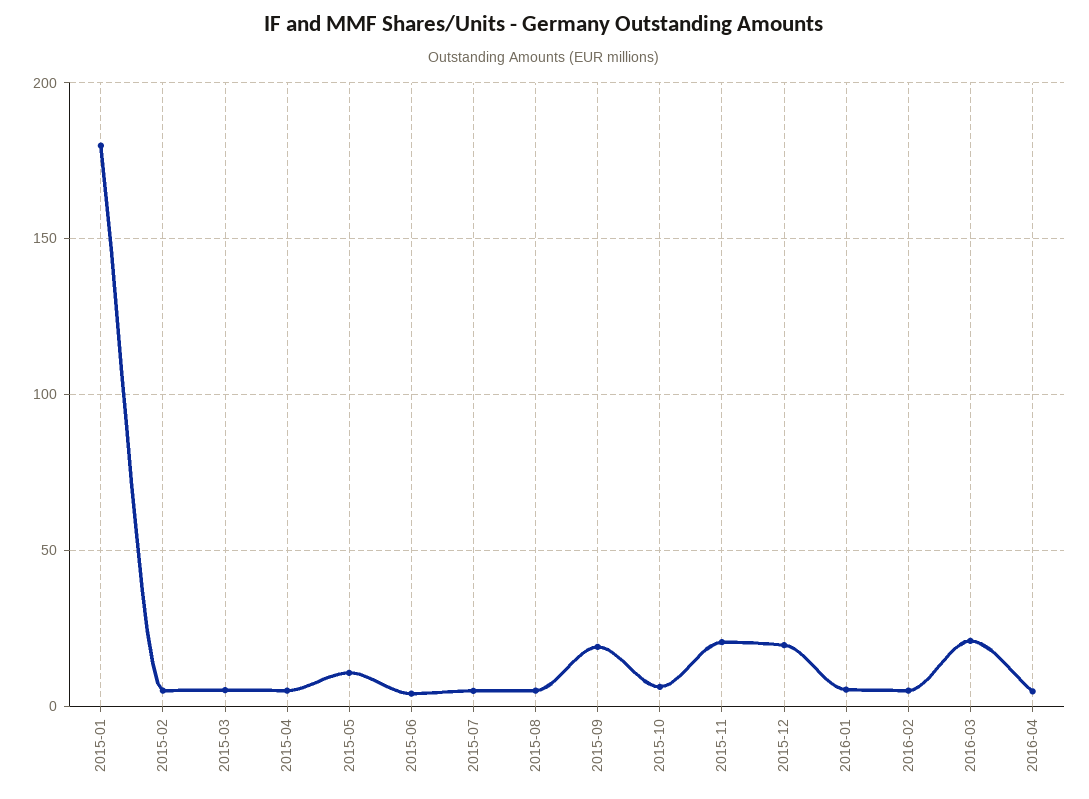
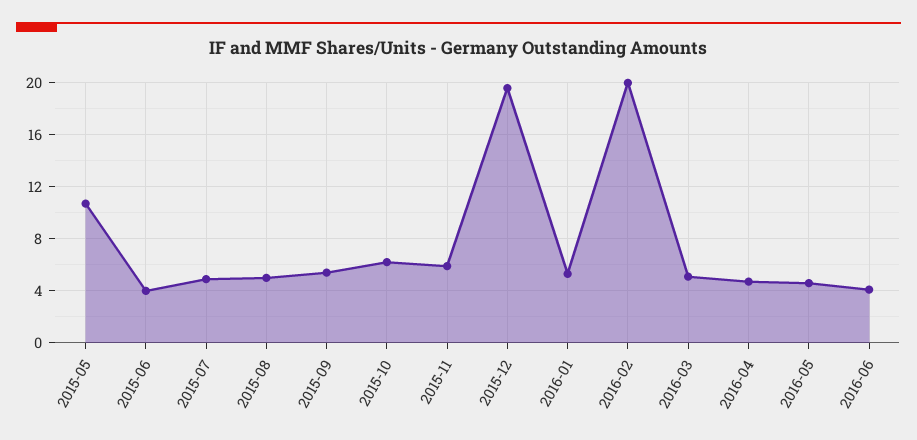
2015-01: 180 -> none
2015-02: 5 -> none
2015-03: 5 -> none
2015-04: 5 -> none
2015-09: 20 -> 5.5
2015-11: 20 -> 6
2016-02: 5 -> 20
2016-03: 20 -> 5
2016-05: none -> 4.5
2016-06: none -> 4

